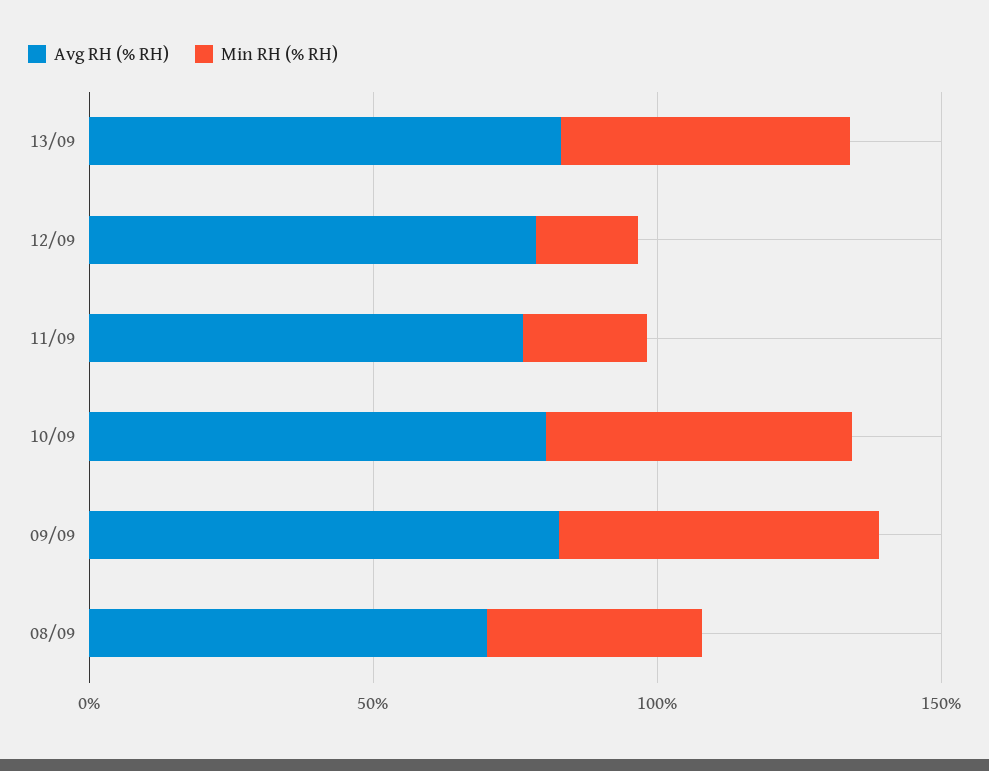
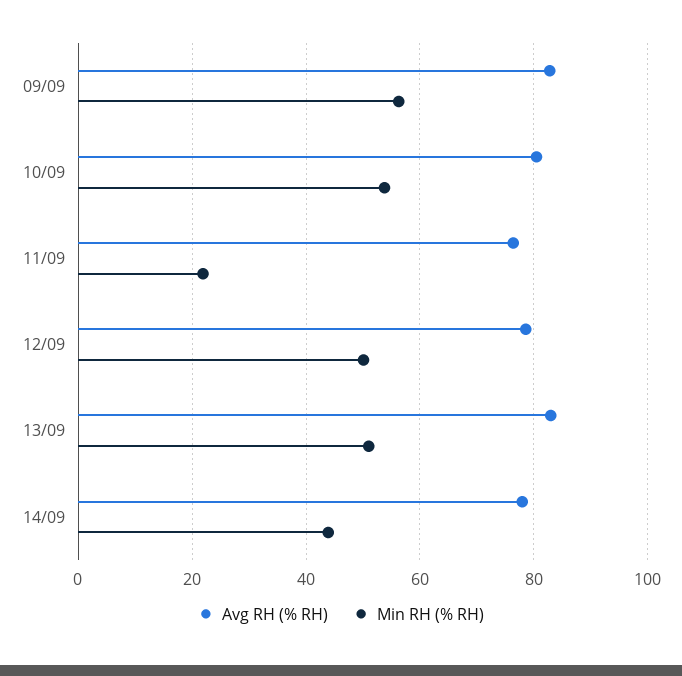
Min RH (% RH), 12/09: 20 -> 50
Avg RH (% RH), 08/09: 70 -> none
Min RH (% RH), 08/09: 40 -> none
Avg RH (% RH), 14/09: none -> 78
Min RH (% RH), 14/09: none -> 44

